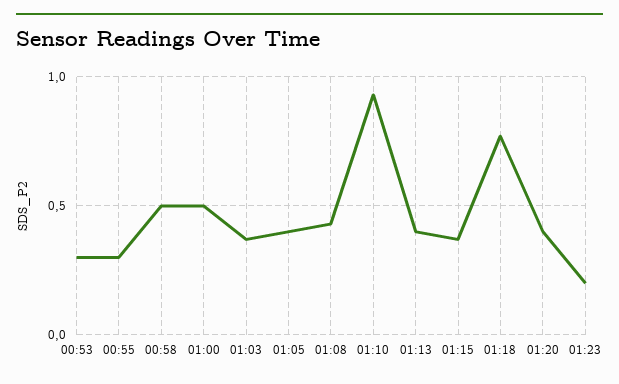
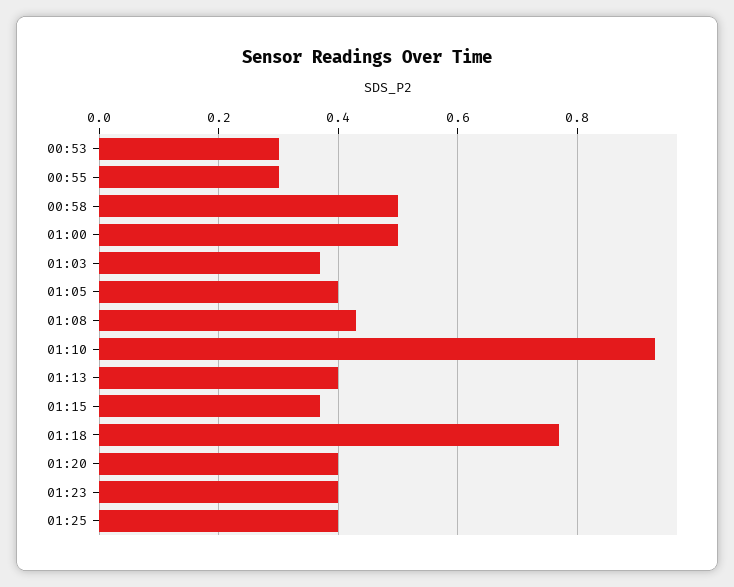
01:23: 0.2 -> 0.4
01:25: none -> 0.4

